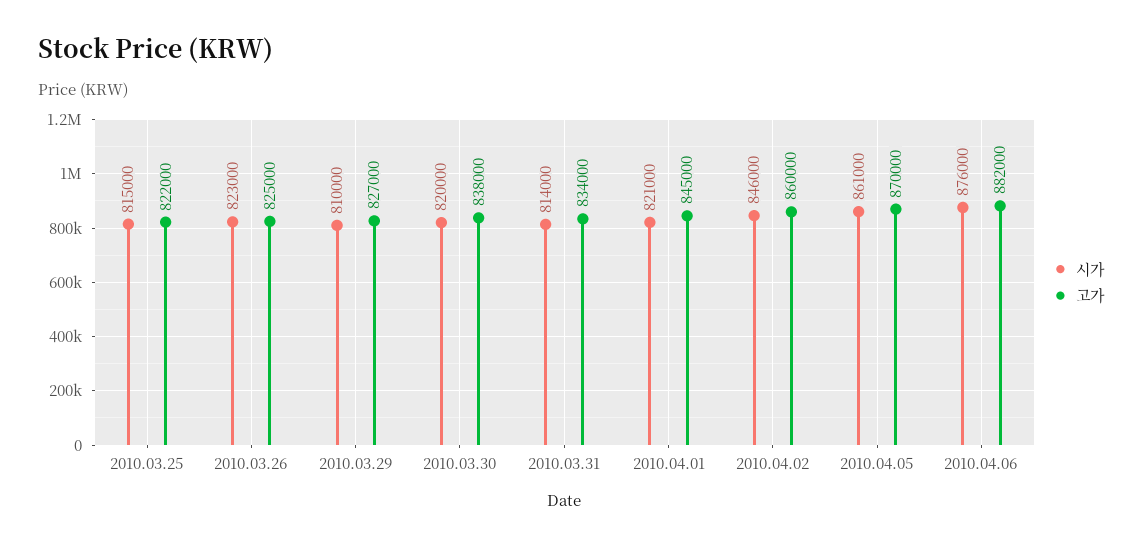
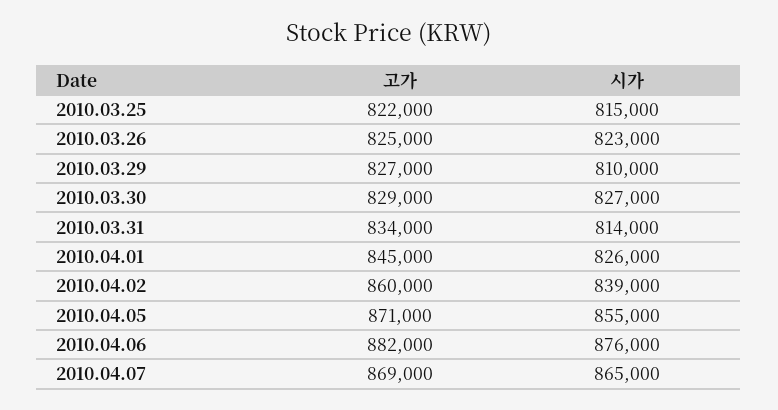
시가, 2010.03.30: 820000 -> 827000
고가, 2010.03.30: 838000 -> 829000
시가, 2010.04.01: 821000 -> 826000
시가, 2010.04.02: 846000 -> 839000
시가, 2010.04.05: 861000 -> 855000
고가, 2010.04.05: 870000 -> 871000
고가, 2010.04.07: none -> 869000
시가, 2010.04.07: none -> 865000

